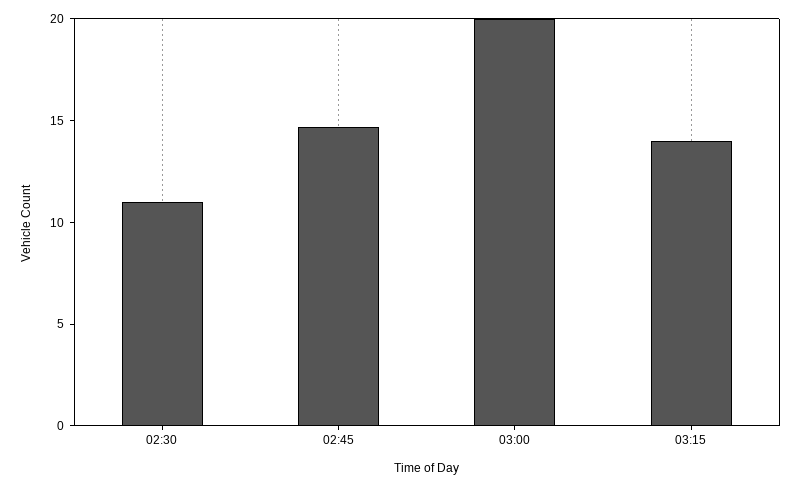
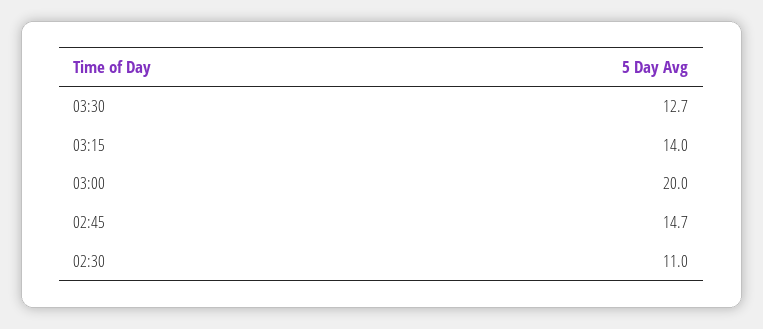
03:30: none -> 12.7

